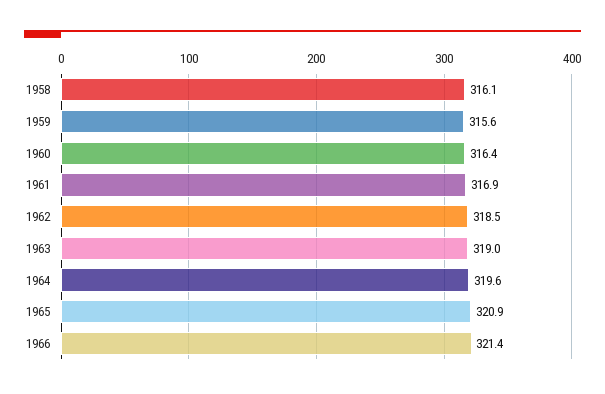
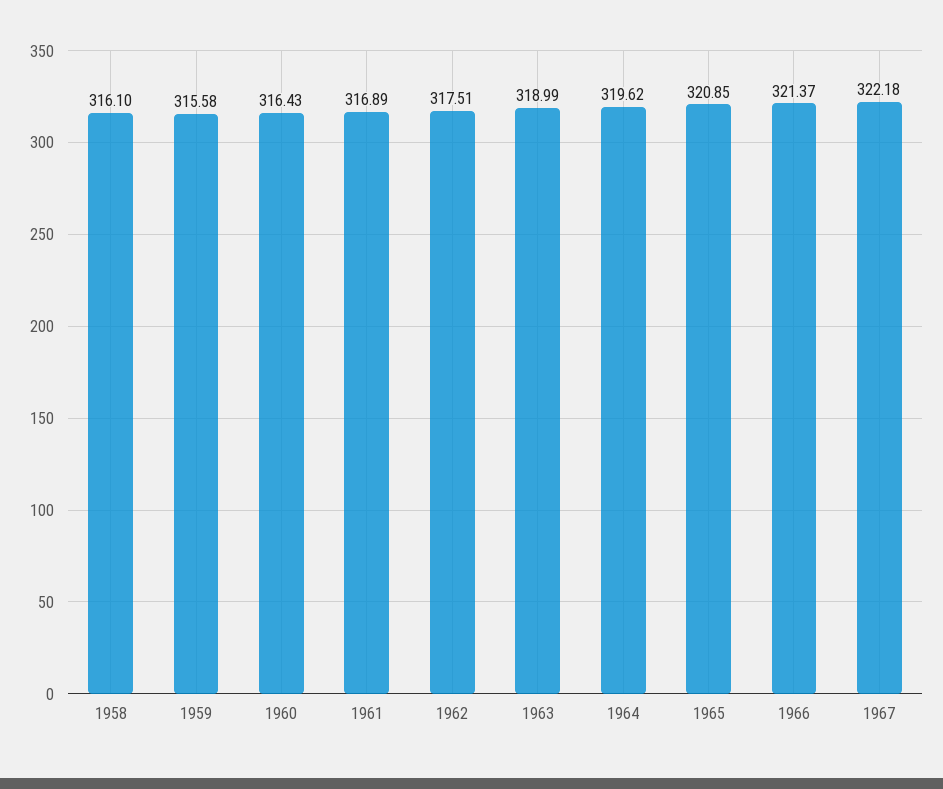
1962: 318.5 -> 317.51
1967: none -> 322.18

